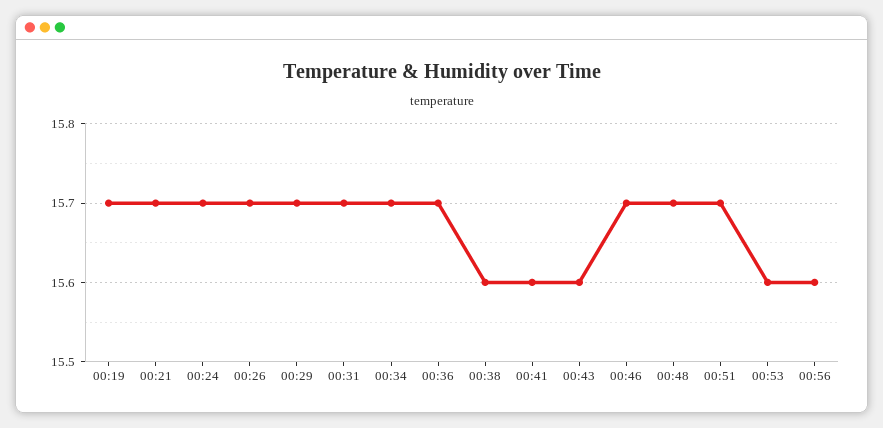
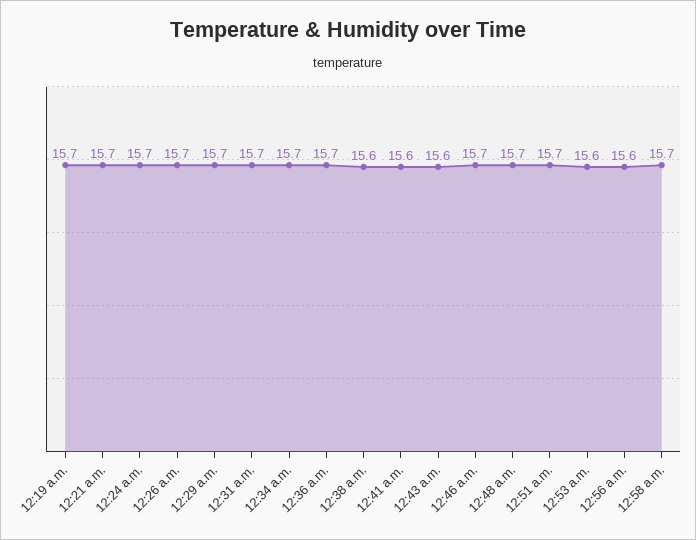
12:58 a.m.: none -> 15.7

